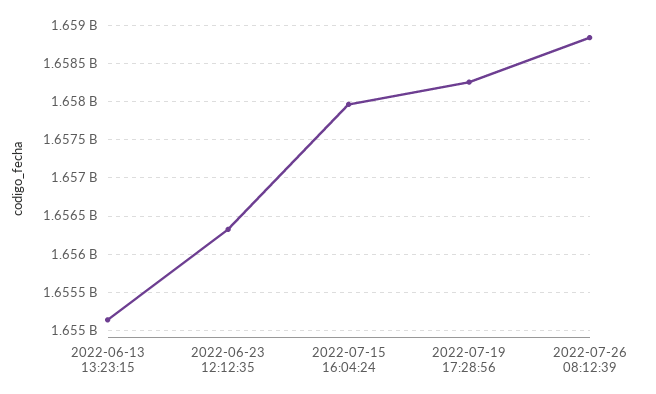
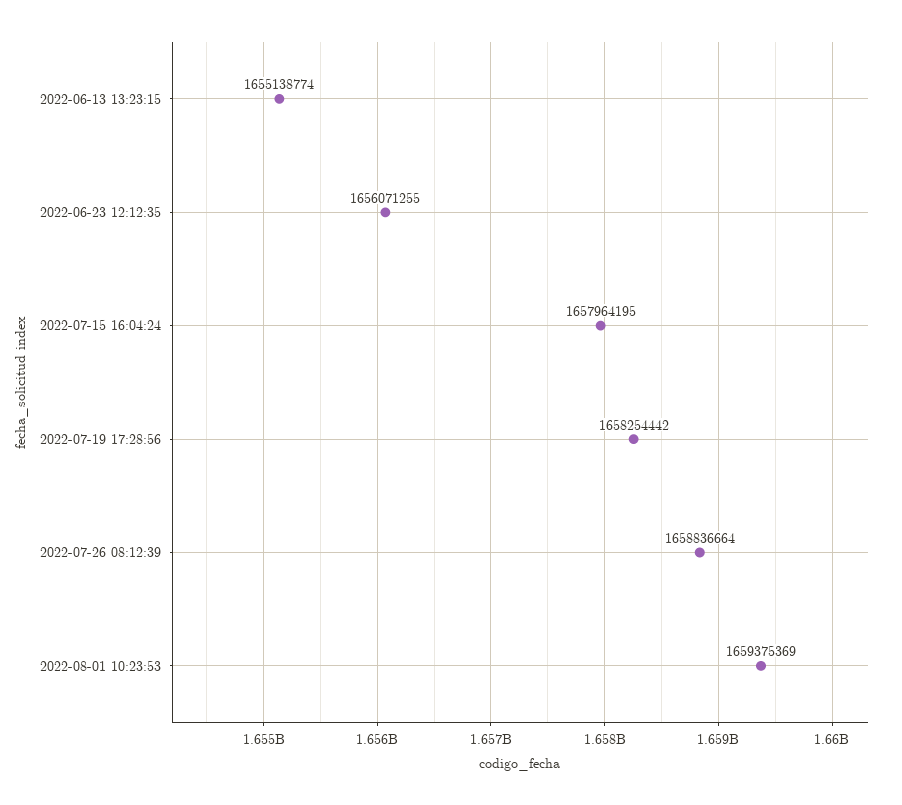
2022-06-23 12:12:35: 1656300000 -> 1656071255
2022-08-01 10:23:53: none -> 1659375369

